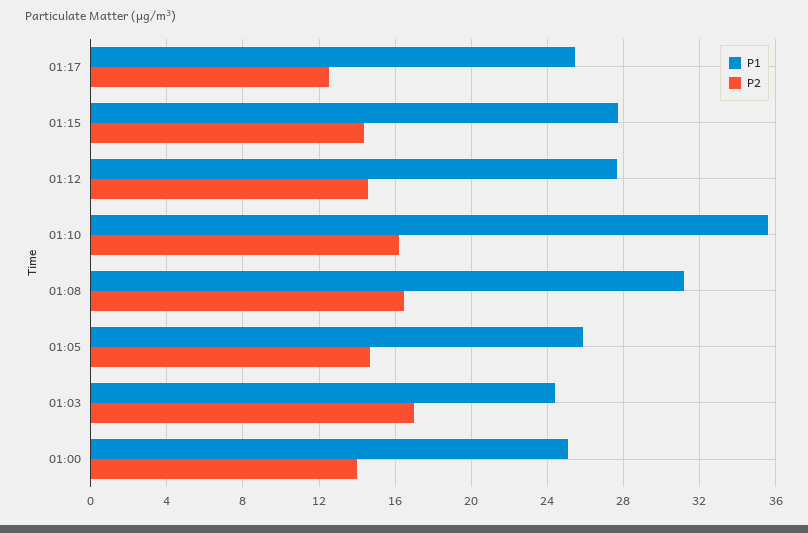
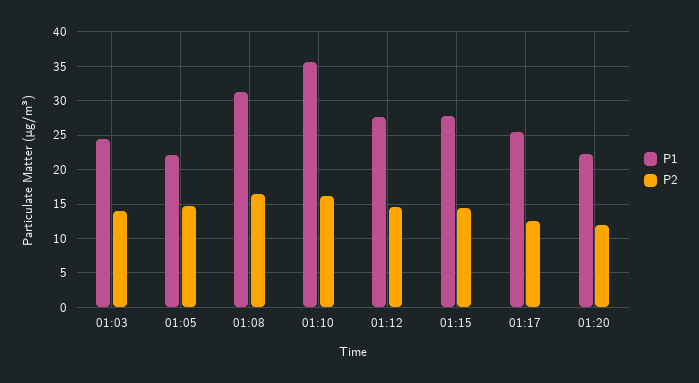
P1, 01:05: 26 -> 22
P2, 01:03: 17 -> 14
P1, 01:00: 25 -> none
P2, 01:00: 14 -> none
P1, 01:20: none -> 22
P2, 01:20: none -> 12

